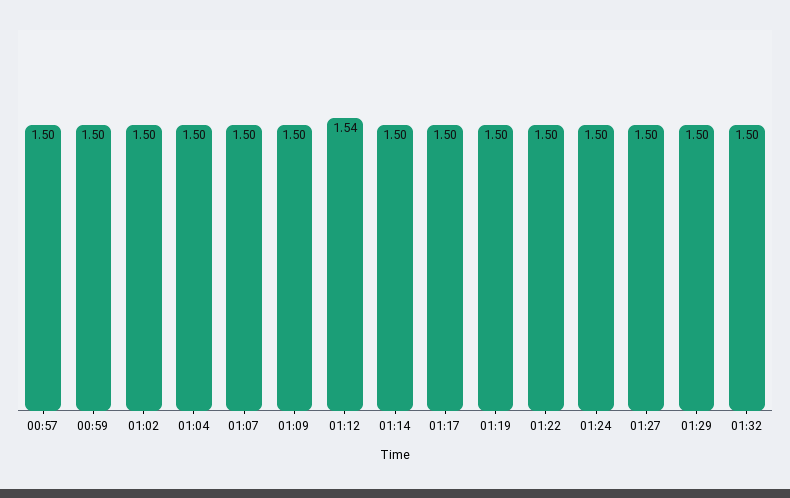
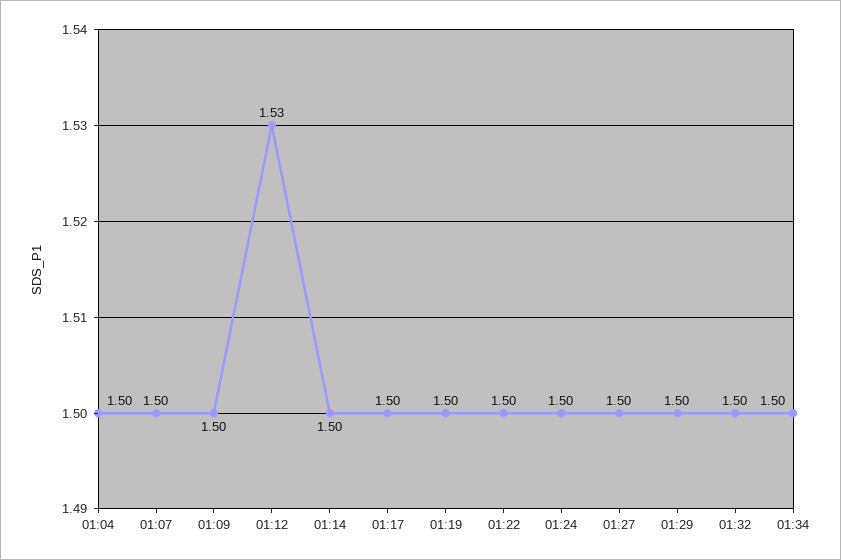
00:57: 1.5 -> none
00:59: 1.5 -> none
01:02: 1.5 -> none
01:12: 1.54 -> 1.53
01:34: none -> 1.5

